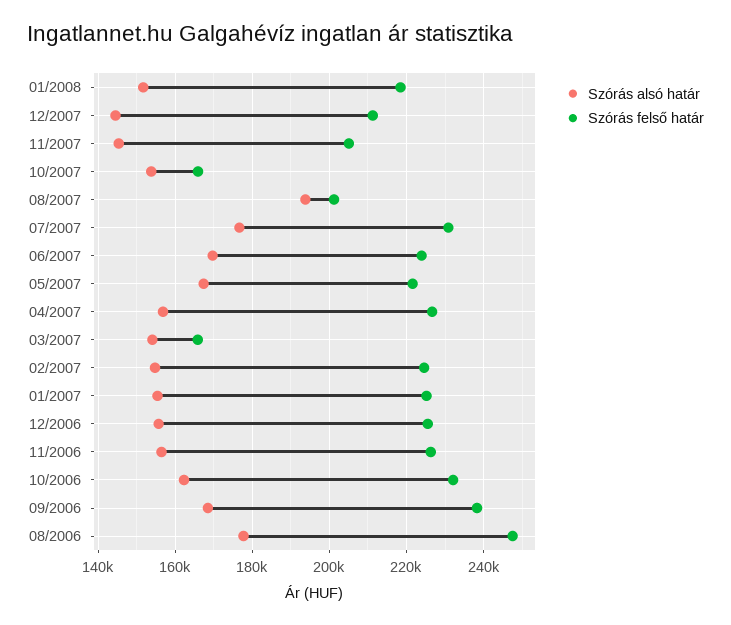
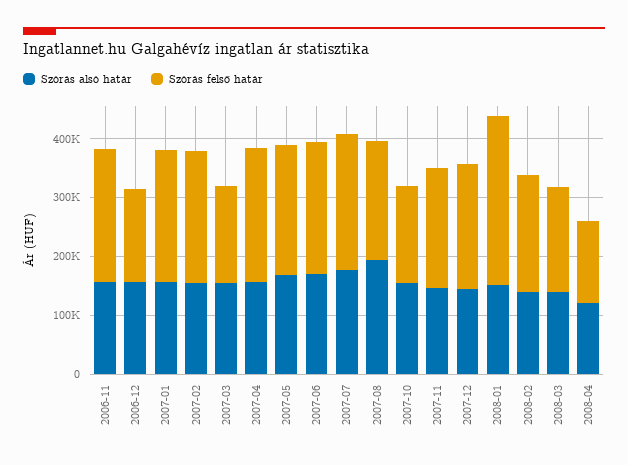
Szórás felső határ, 01/2008: 218000 -> 280000
Szórás felső határ, 12/2006: 226000 -> 160000
Szórás alsó határ, 10/2006: 162000 -> none
Szórás felső határ, 10/2006: 232000 -> none
Szórás alsó határ, 09/2006: 168000 -> none
Szórás felső határ, 09/2006: 238000 -> none
Szórás alsó határ, 08/2006: 178000 -> none
Szórás felső határ, 08/2006: 248000 -> none
Szórás alsó határ, 2008-02: none -> 140000
Szórás felső határ, 2008-02: none -> 200000
Szórás alsó határ, 2008-03: none -> 140000
Szórás felső határ, 2008-03: none -> 180000
Szórás alsó határ, 2008-04: none -> 120000
Szórás felső határ, 2008-04: none -> 140000

